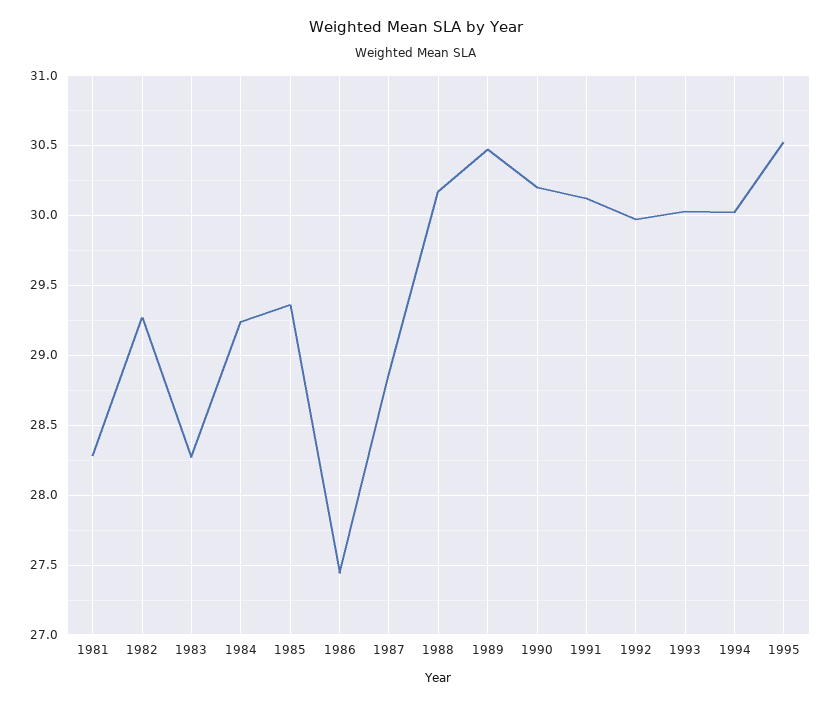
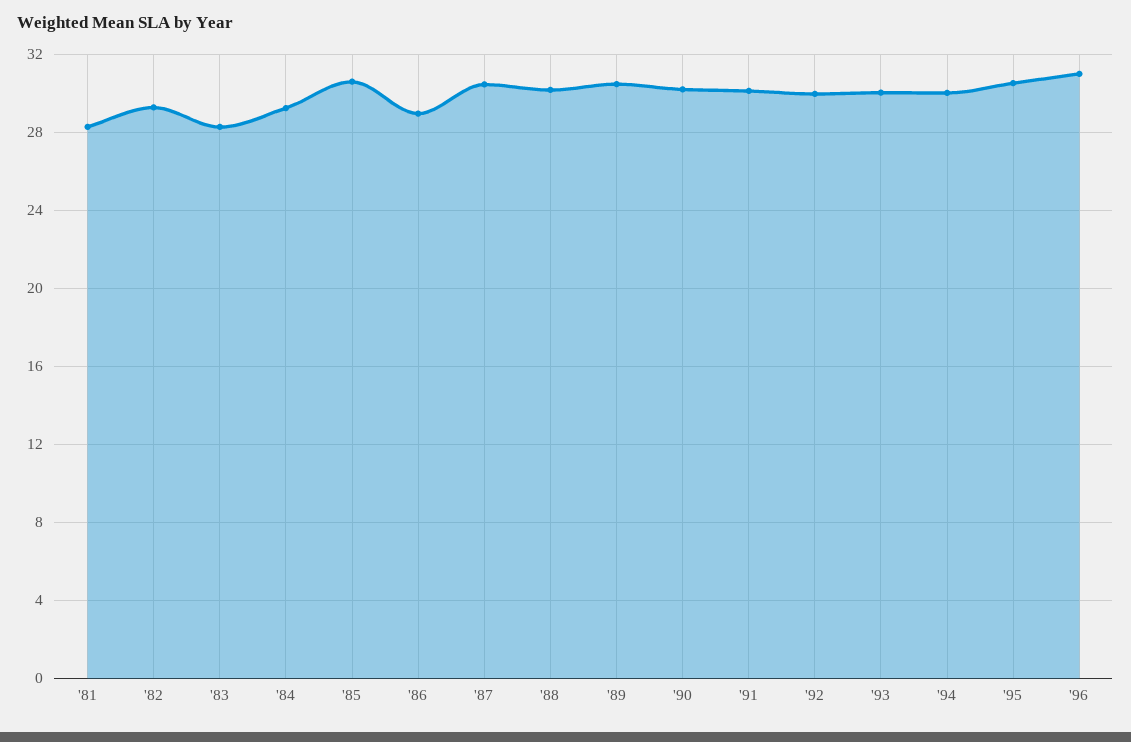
1985: 29.35 -> 30.5
1986: 27.45 -> 29
1987: 28.85 -> 30.5
'96: none -> 31

